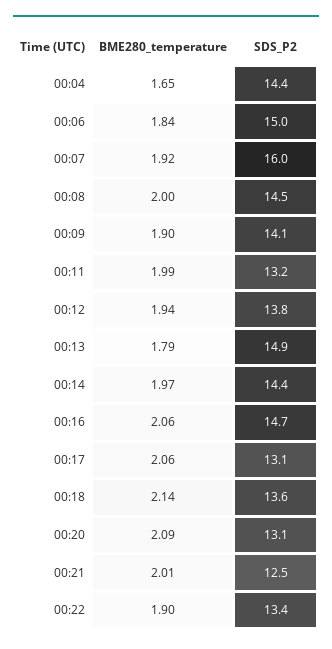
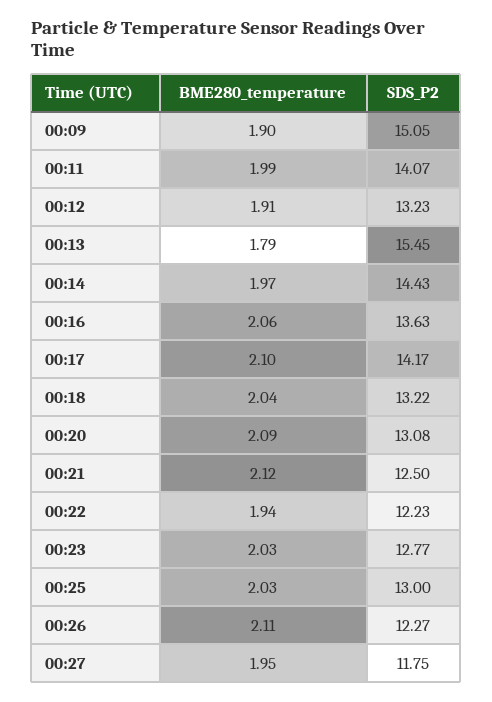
BME280_temperature, 00:04: 1.65 -> none
SDS_P2, 00:04: 14.4 -> none
BME280_temperature, 00:06: 1.84 -> none
SDS_P2, 00:06: 15 -> none
BME280_temperature, 00:07: 1.92 -> none
SDS_P2, 00:07: 16 -> none
BME280_temperature, 00:08: 2 -> none
SDS_P2, 00:08: 14.5 -> none
SDS_P2, 00:09: 14.1 -> 15.05
SDS_P2, 00:11: 13.2 -> 14.07
BME280_temperature, 00:12: 1.94 -> 1.91
SDS_P2, 00:12: 13.8 -> 13.23
SDS_P2, 00:13: 14.9 -> 15.45
SDS_P2, 00:16: 14.7 -> 13.63
BME280_temperature, 00:17: 2.06 -> 2.1
SDS_P2, 00:17: 13.1 -> 14.17
BME280_temperature, 00:18: 2.14 -> 2.04
SDS_P2, 00:18: 13.6 -> 13.22
BME280_temperature, 00:21: 2.01 -> 2.12
BME280_temperature, 00:22: 1.9 -> 1.94
SDS_P2, 00:22: 13.4 -> 12.23
BME280_temperature, 00:23: none -> 2.03
SDS_P2, 00:23: none -> 12.77
BME280_temperature, 00:25: none -> 2.03
SDS_P2, 00:25: none -> 13
BME280_temperature, 00:26: none -> 2.11
SDS_P2, 00:26: none -> 12.27
BME280_temperature, 00:27: none -> 1.95
SDS_P2, 00:27: none -> 11.75

